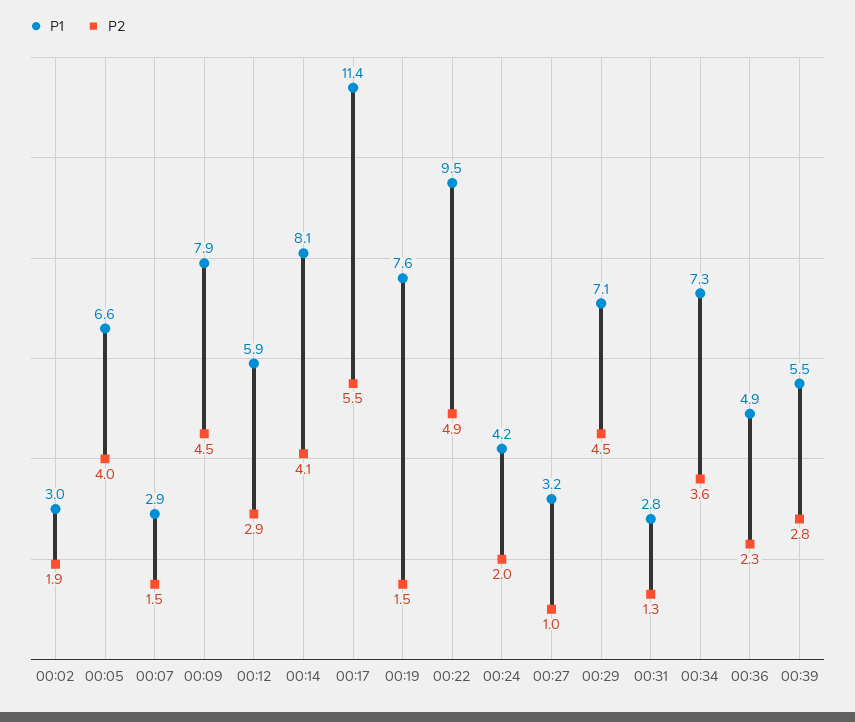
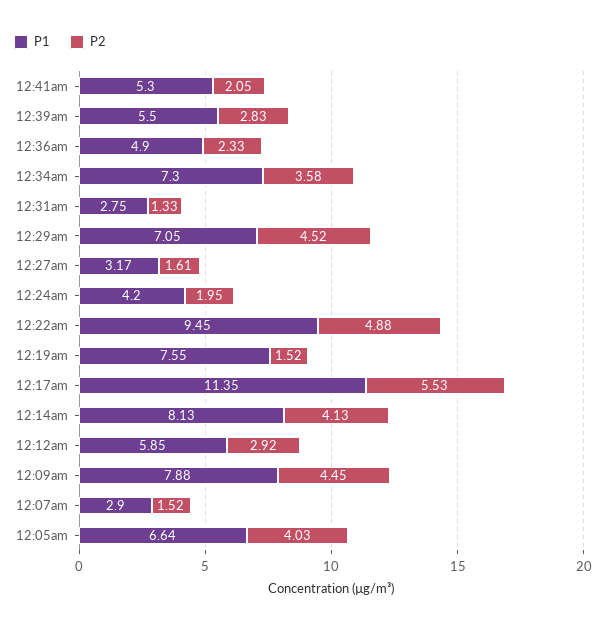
P1, 00:02: 3 -> none
P2, 00:02: 1.9 -> none
P2, 00:27: 1 -> 1.61
P1, 12:41am: none -> 5.3
P2, 12:41am: none -> 2.05

